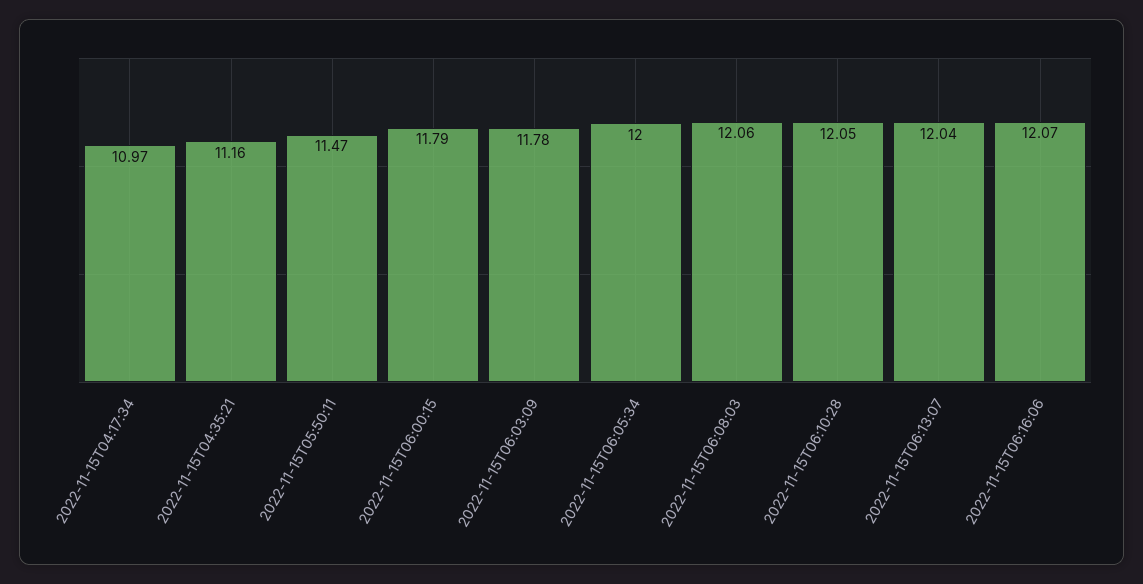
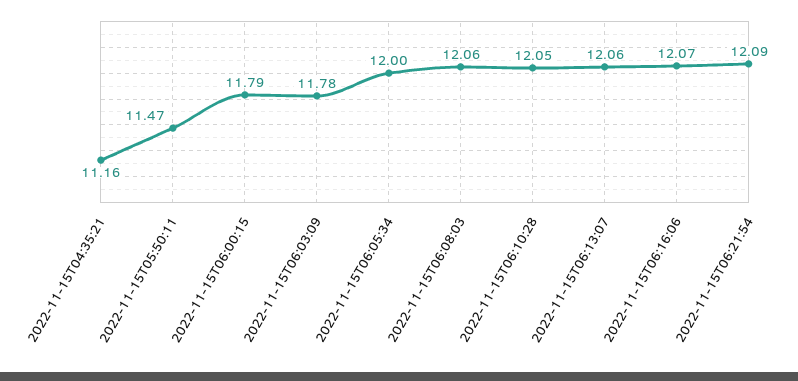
2022-11-15T04:17:34: 10.97 -> none
2022-11-15T06:13:07: 12.04 -> 12.06
2022-11-15T06:21:54: none -> 12.09

